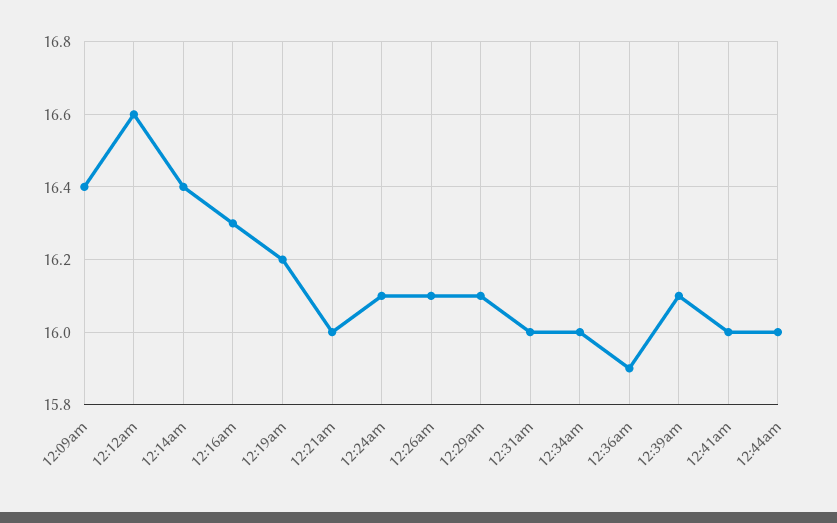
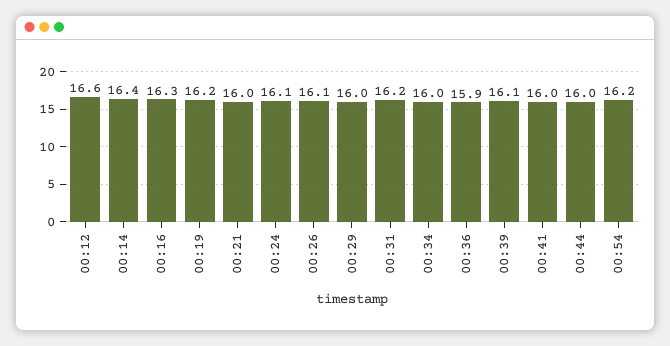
12:09am: 16.4 -> none
12:29am: 16.1 -> 16
12:31am: 16 -> 16.2
00:54: none -> 16.2

